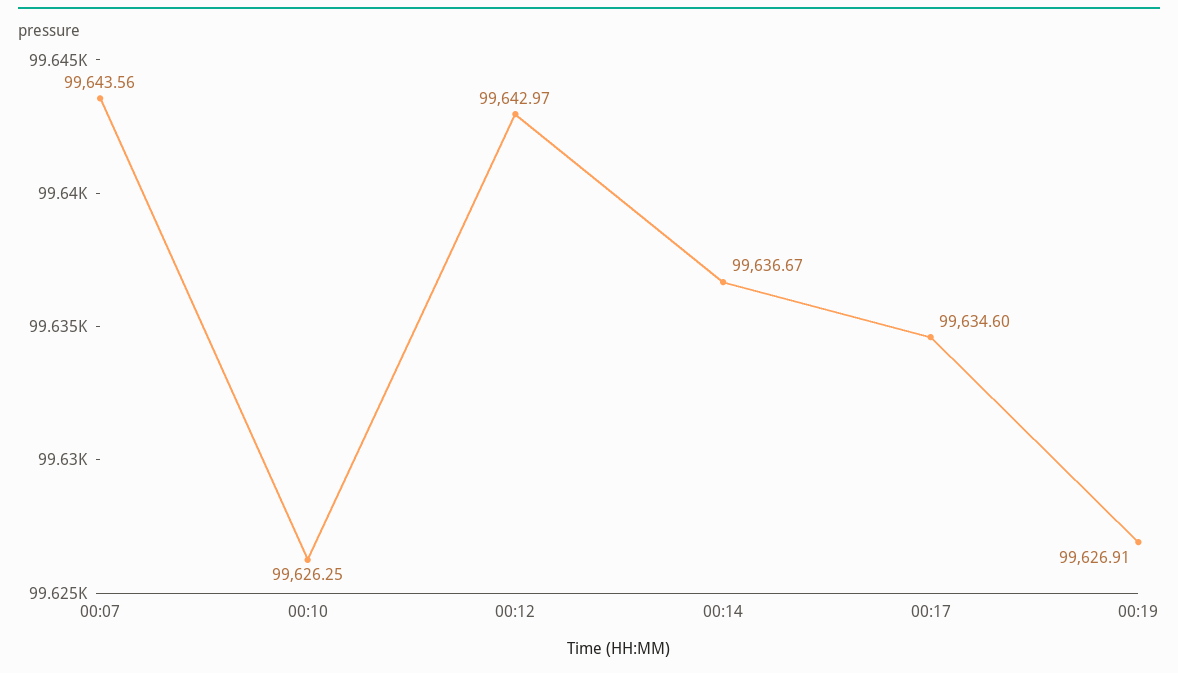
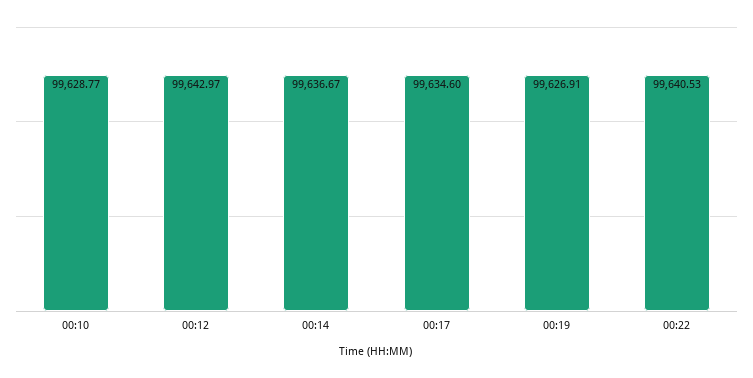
00:07: 99643.56 -> none
00:10: 99626.25 -> 99628.77
00:22: none -> 99640.53

